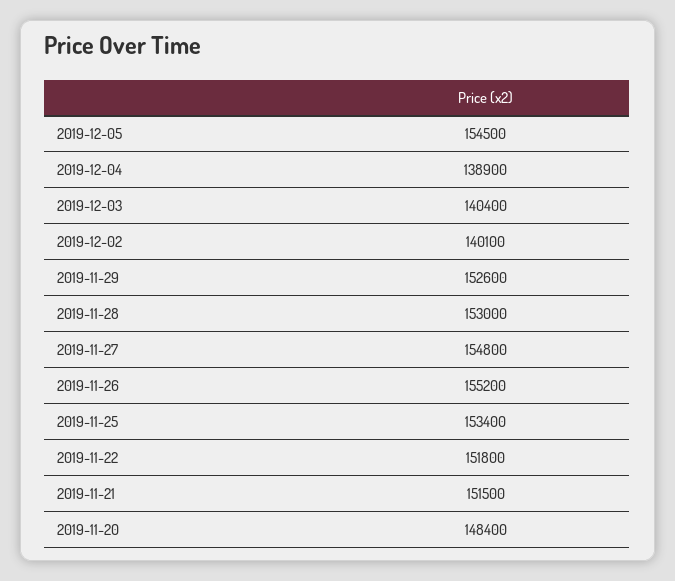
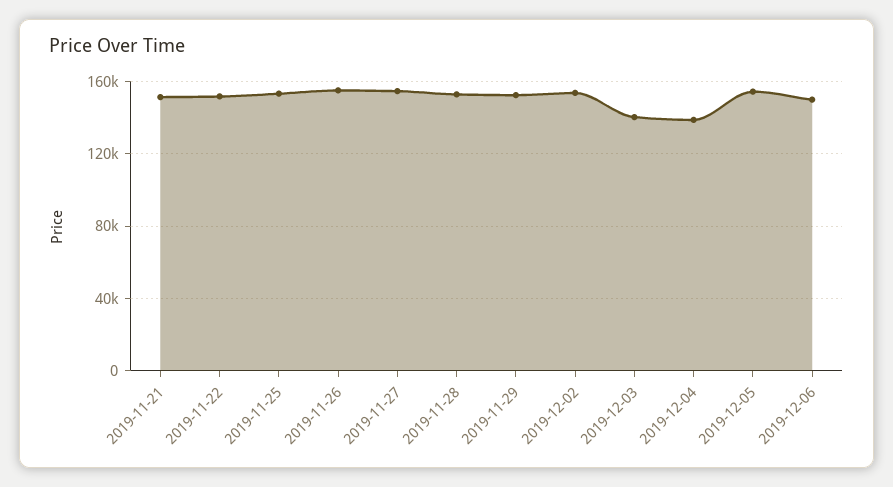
2019-12-02: 140100 -> 155000
2019-11-20: 148400 -> none
2019-12-06: none -> 150000

